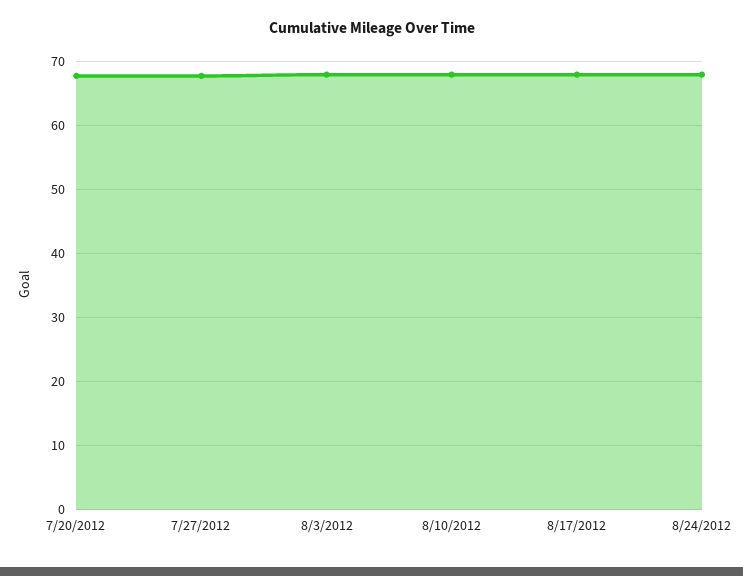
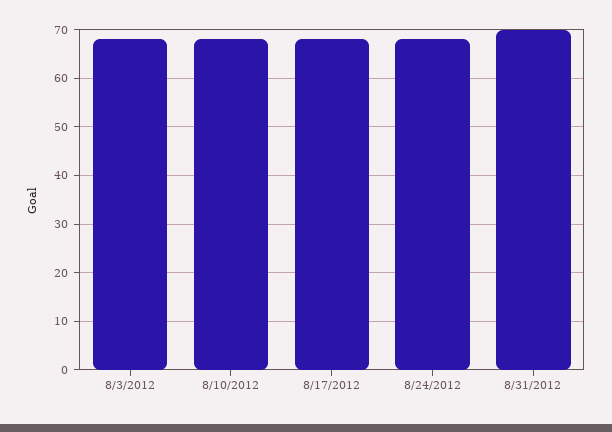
7/20/2012: 68 -> none
7/27/2012: 68 -> none
8/31/2012: none -> 70

